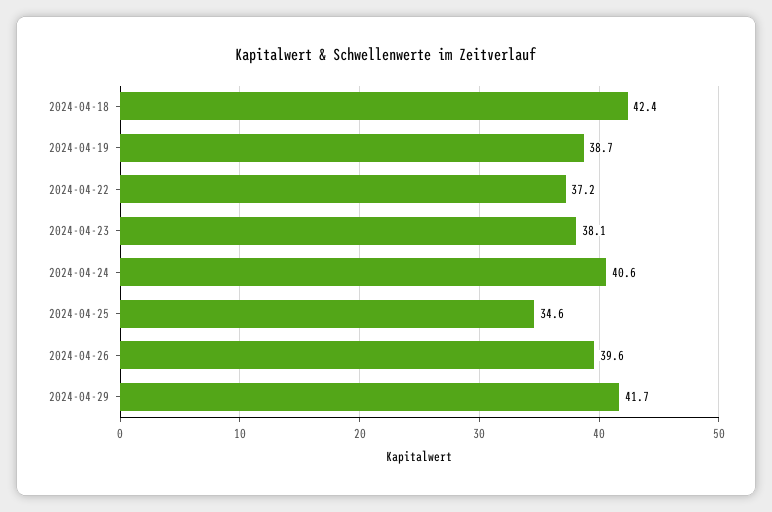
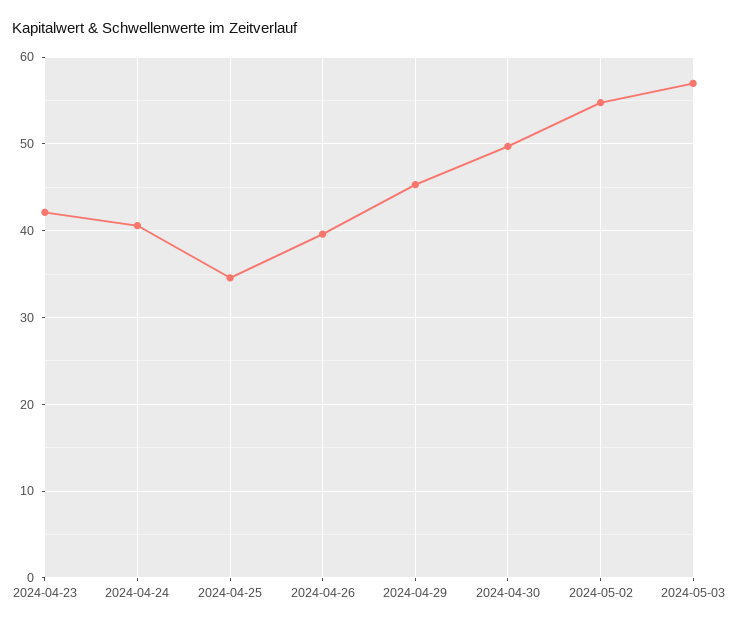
2024-04-18: 42.4 -> none
2024-04-19: 38.7 -> none
2024-04-22: 37.2 -> none
2024-04-23: 38.1 -> 42
2024-04-29: 41.7 -> 45
2024-04-30: none -> 50
2024-05-02: none -> 55
2024-05-03: none -> 57

